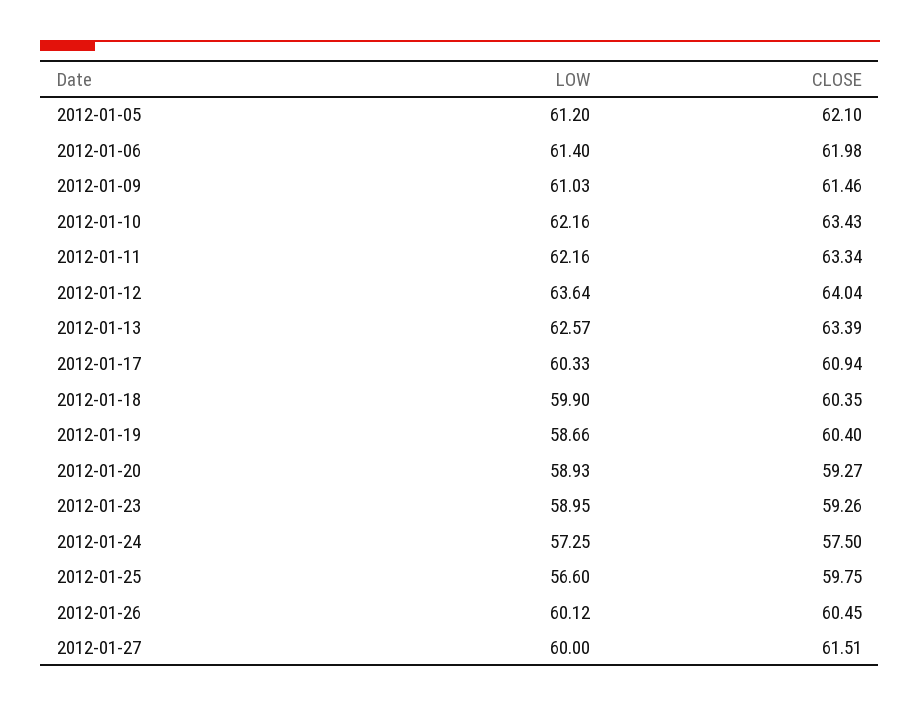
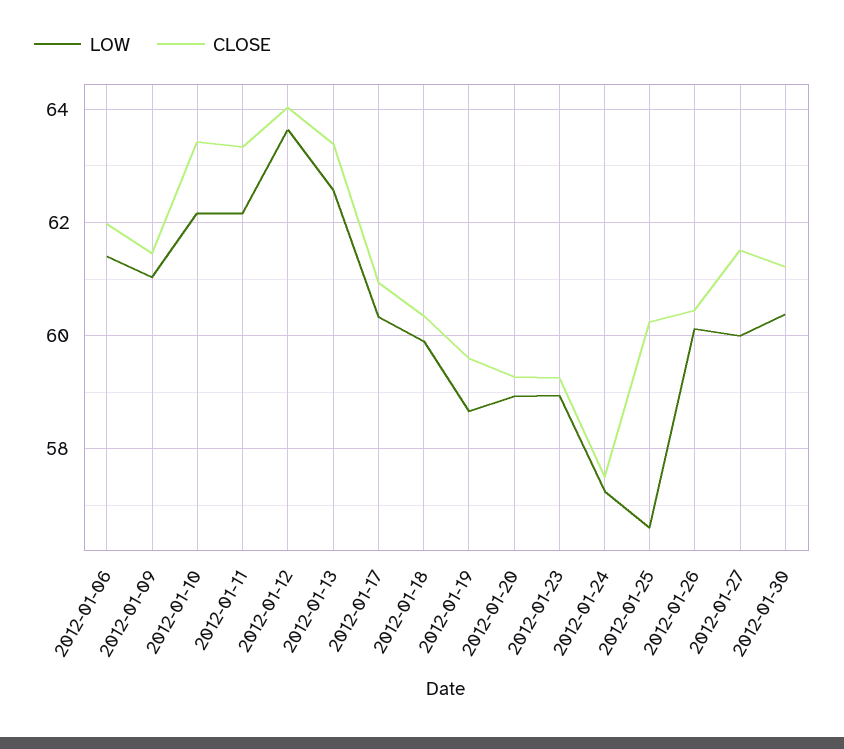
LOW, 2012-01-05: 61.2 -> none
CLOSE, 2012-01-05: 62.1 -> none
CLOSE, 2012-01-19: 60.4 -> 59.6
CLOSE, 2012-01-25: 59.75 -> 60.2
LOW, 2012-01-30: none -> 60.4
CLOSE, 2012-01-30: none -> 61.2

